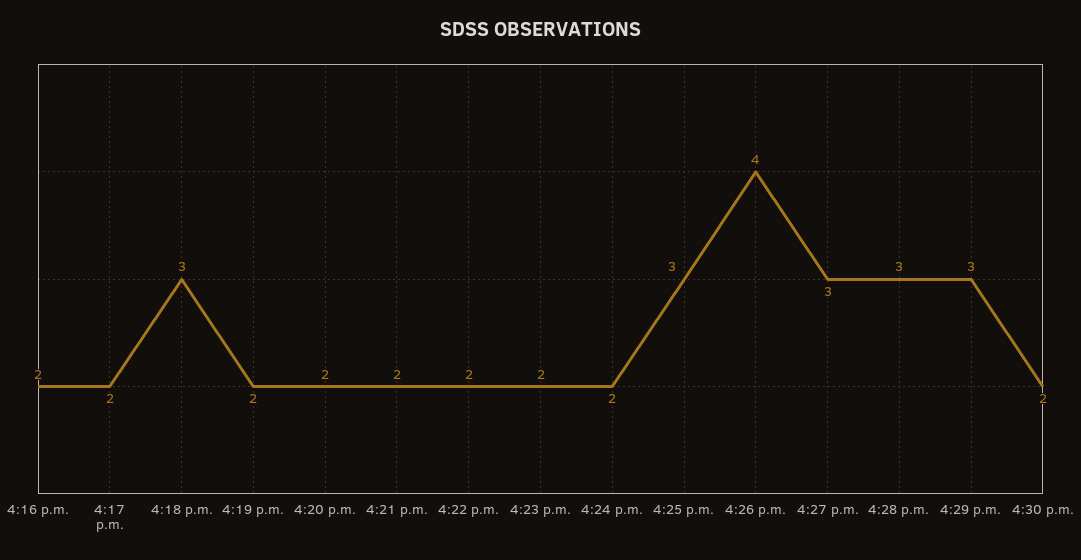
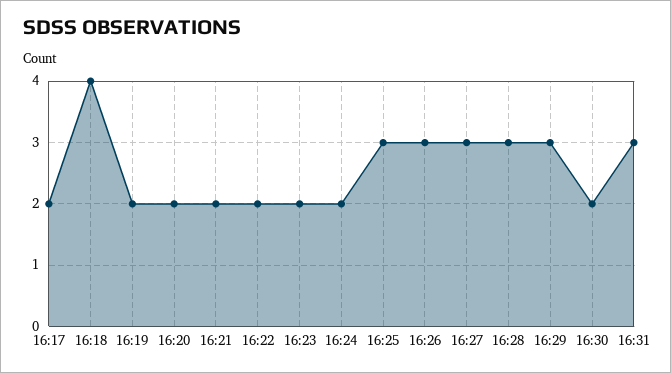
4:16 p.m.: 2 -> none
4:18 p.m.: 3 -> 4
4:26 p.m.: 4 -> 3
16:31: none -> 3

